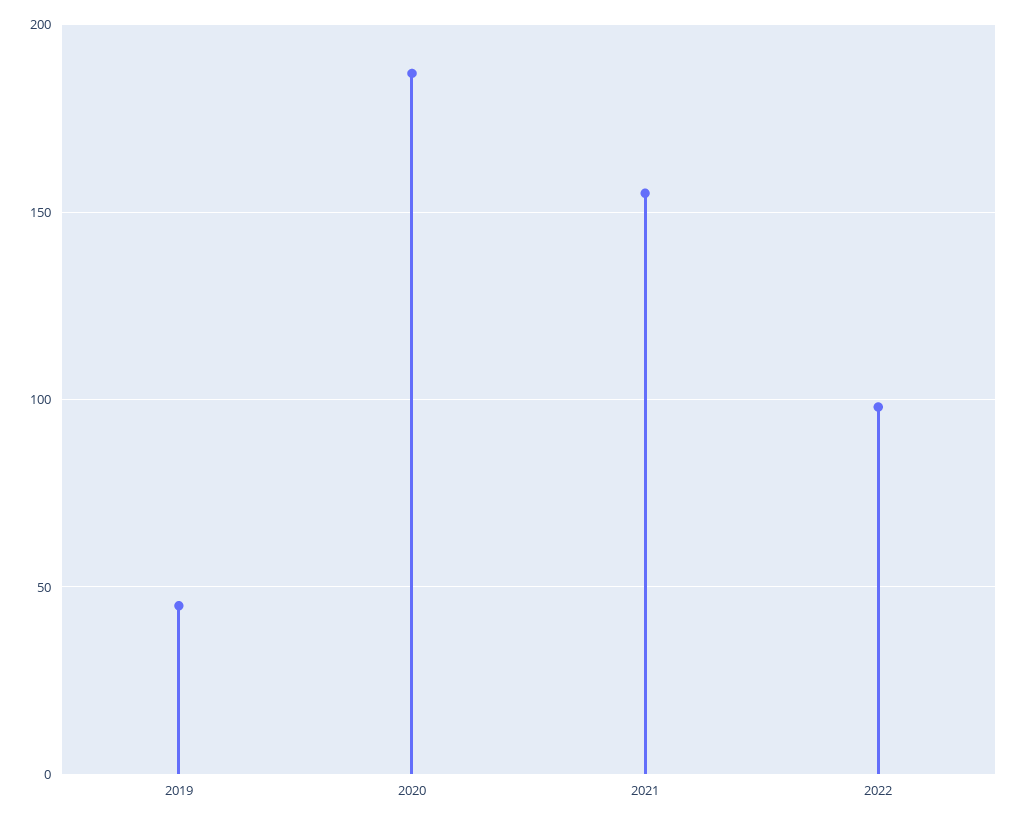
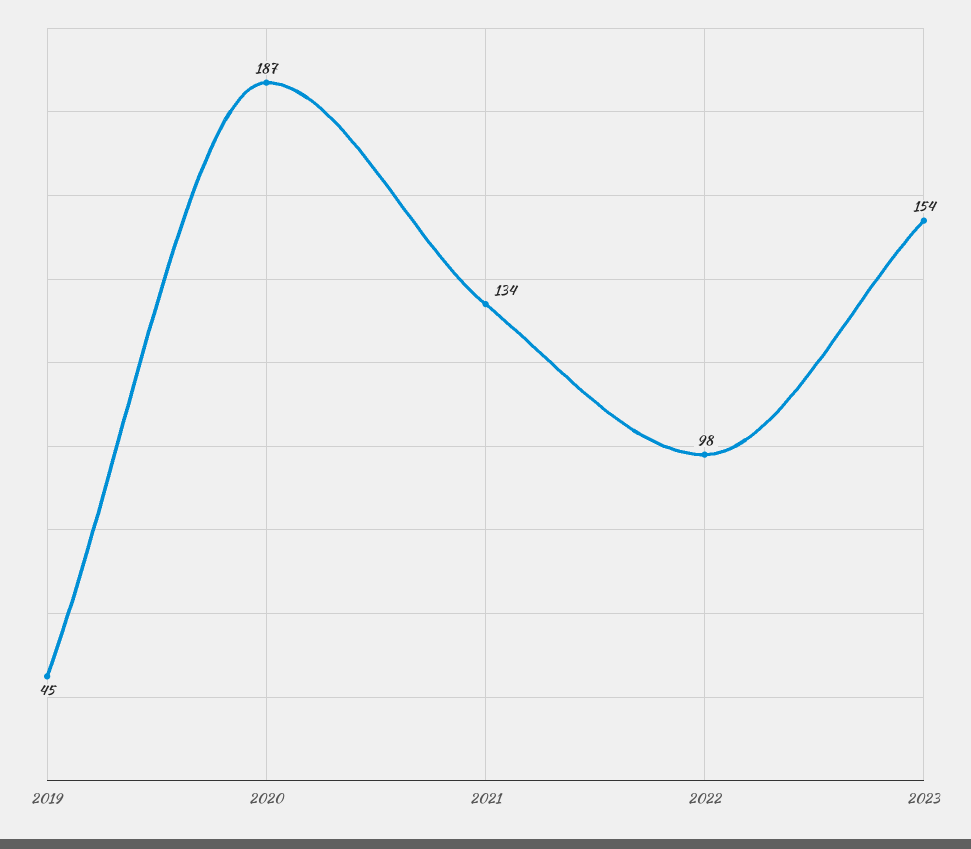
2021: 155 -> 134
2023: none -> 154

